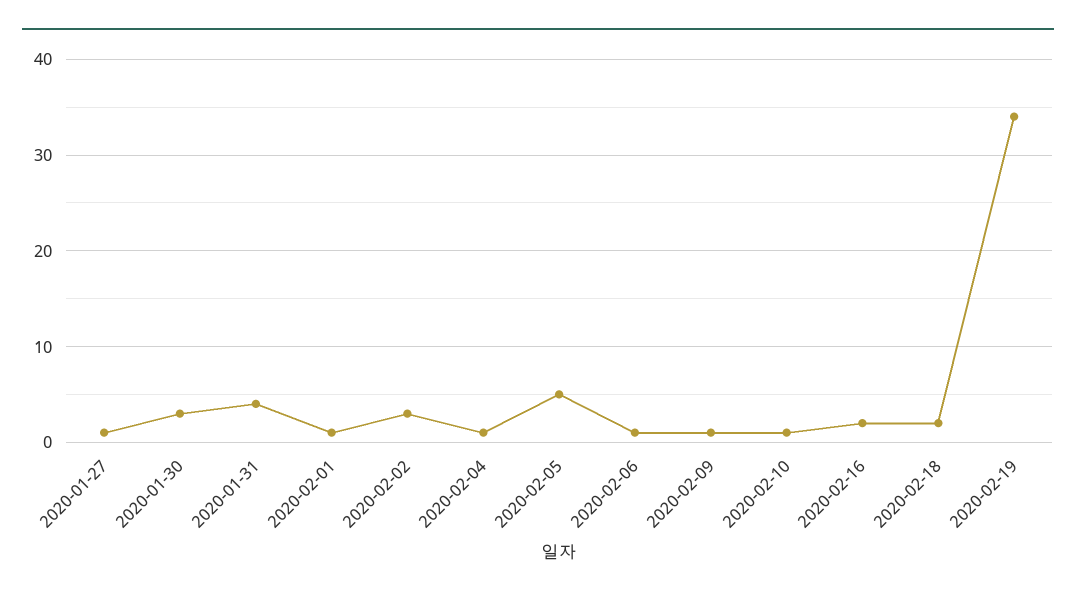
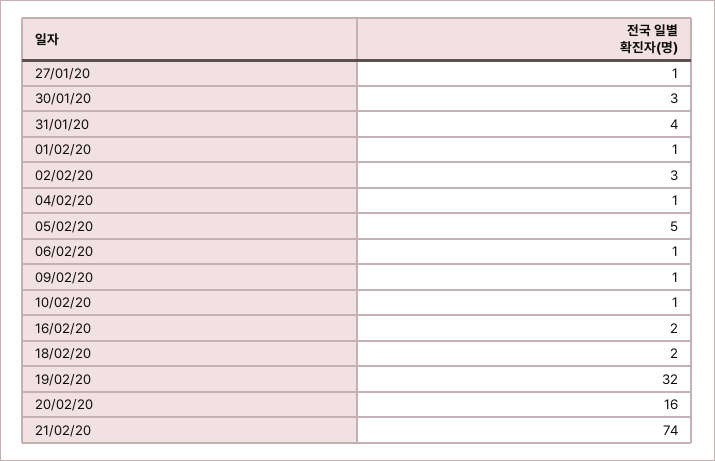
2020-02-19: 34 -> 32
20/02/20: none -> 16
21/02/20: none -> 74

